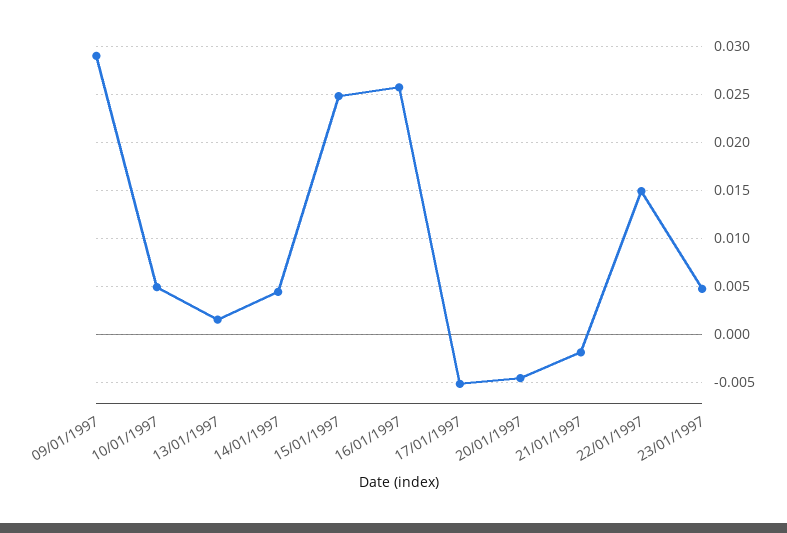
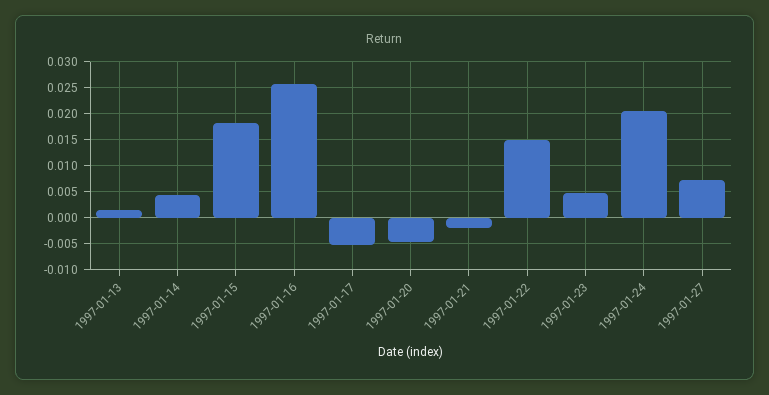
09/01/1997: 0.029 -> none
10/01/1997: 0.005 -> none
15/01/1997: 0.025 -> 0.0175
1997-01-24: none -> 0.02
1997-01-27: none -> 0.0075

